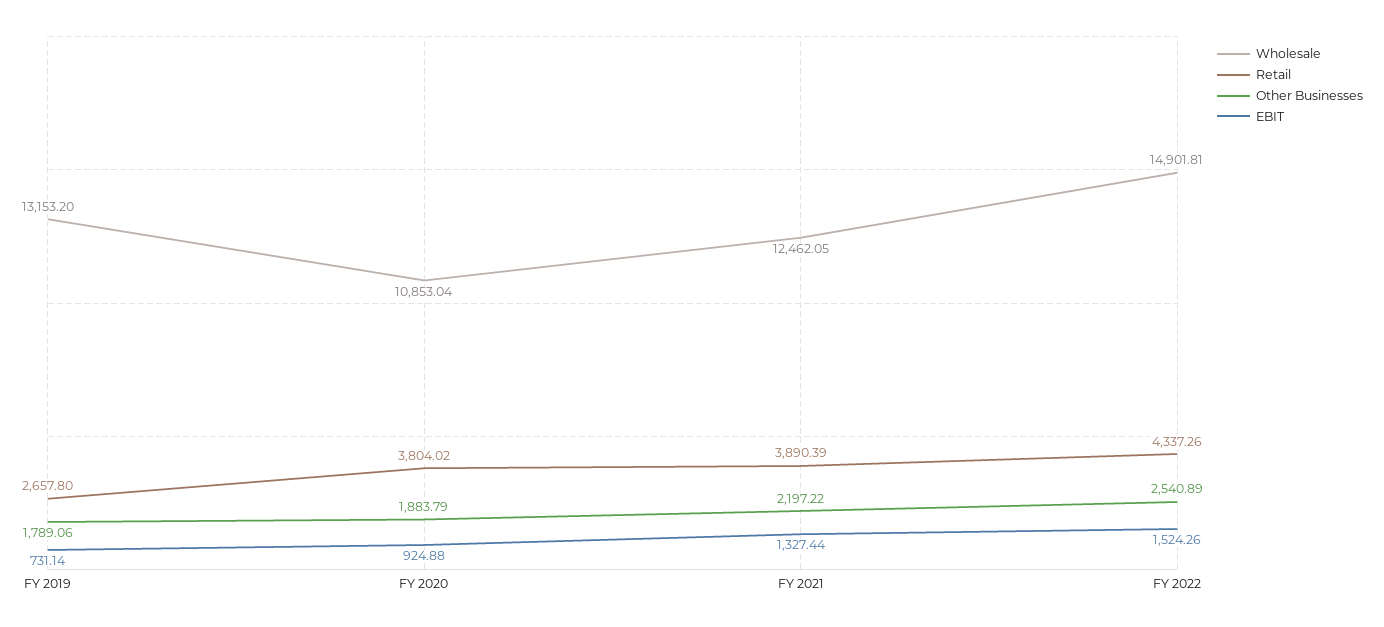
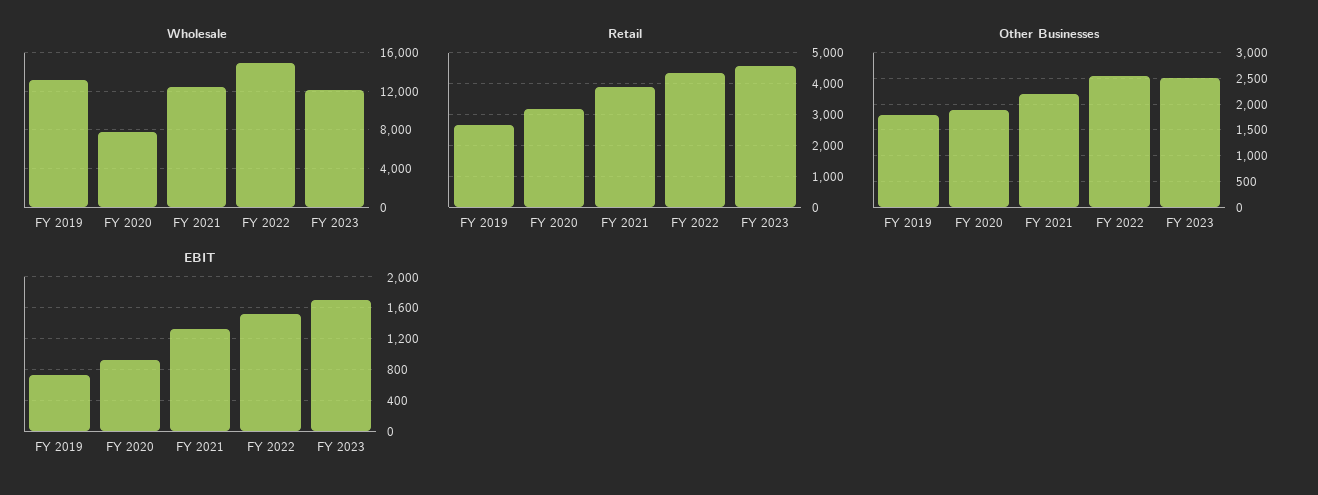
Wholesale, FY 2020: 10853.04 -> 8000
Retail, FY 2020: 3804.02 -> 3200
Wholesale, FY 2023: none -> 12000
Retail, FY 2023: none -> 4600
Other Businesses, FY 2023: none -> 2500
EBIT, FY 2023: none -> 1700

